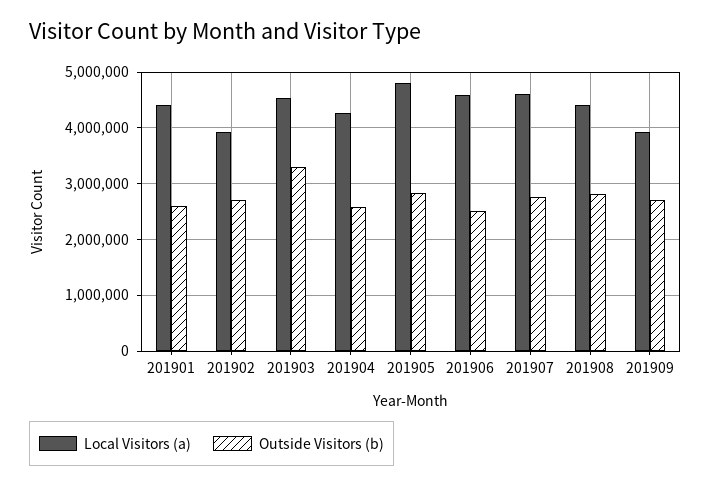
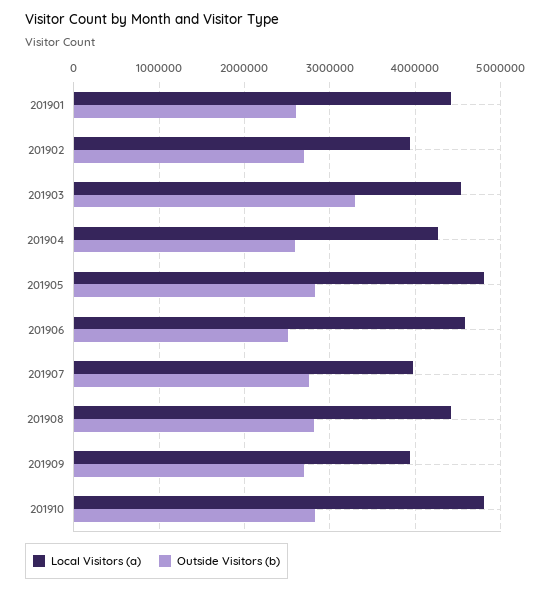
Local Visitors (a), 201907: 4600000 -> 4000000
Local Visitors (a), 201910: none -> 4800000
Outside Visitors (b), 201910: none -> 2800000

